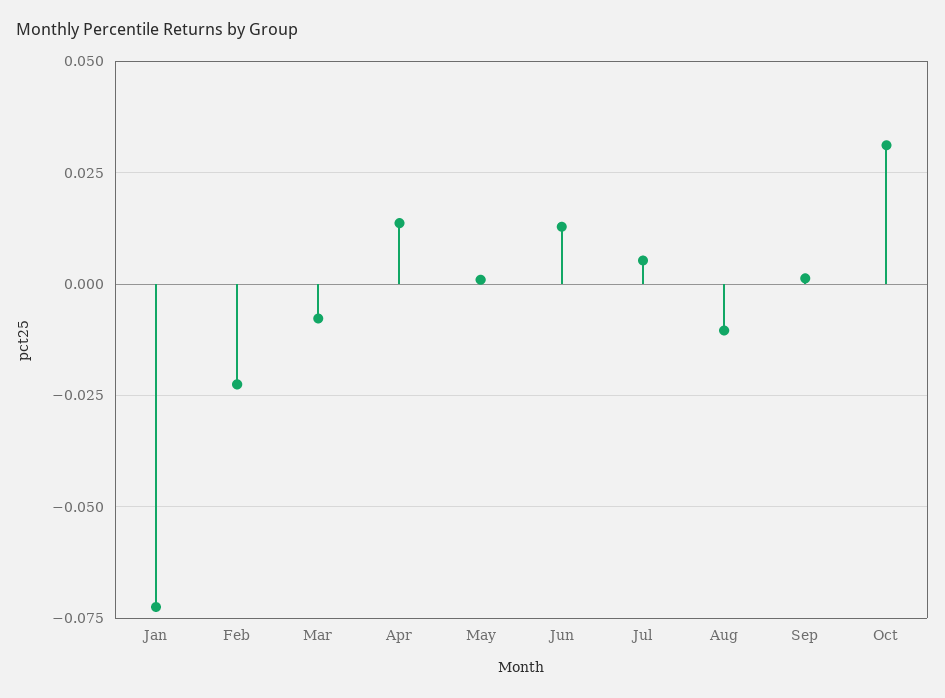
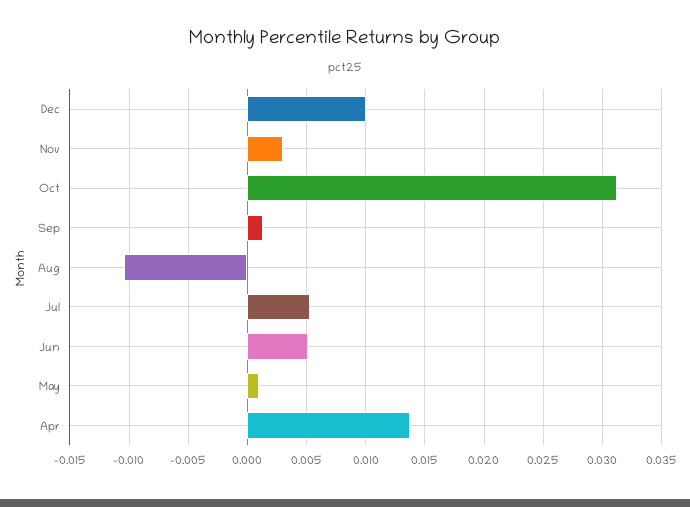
Jan: -0.0725 -> none
Feb: -0.0225 -> none
Mar: -0.0075 -> none
Jun: 0.0125 -> 0.005
Dec: none -> 0.01
Nov: none -> 0.003

